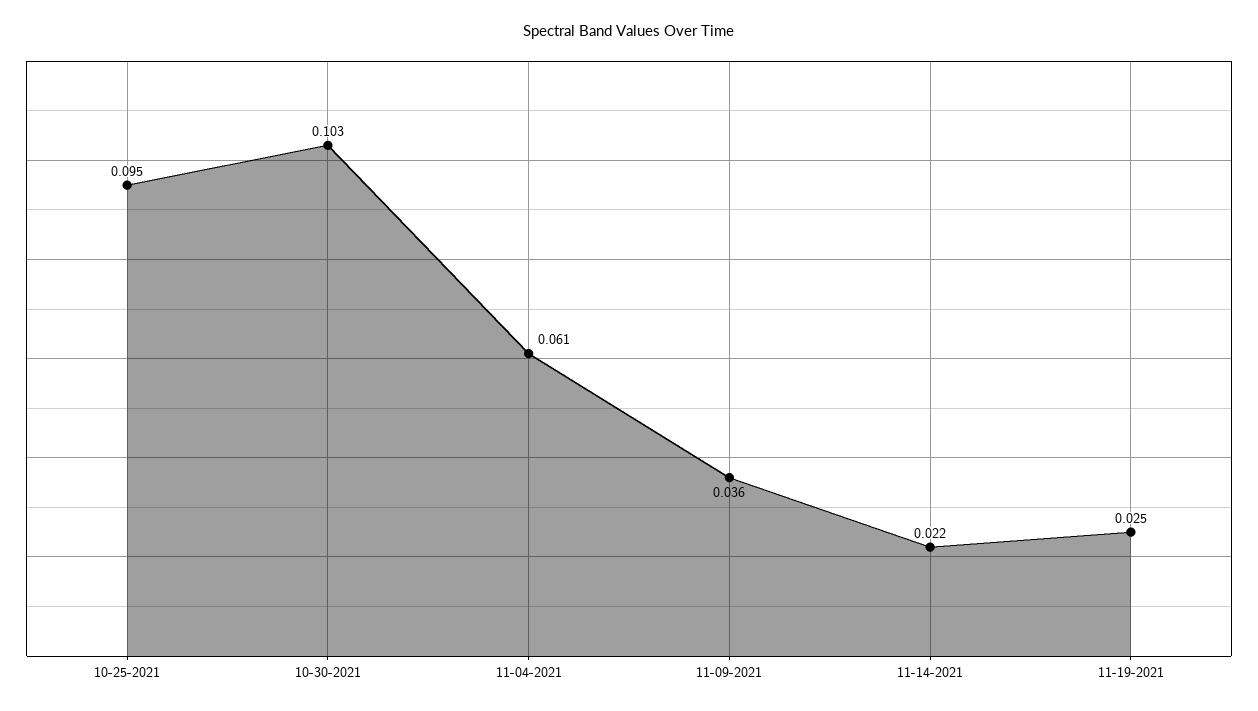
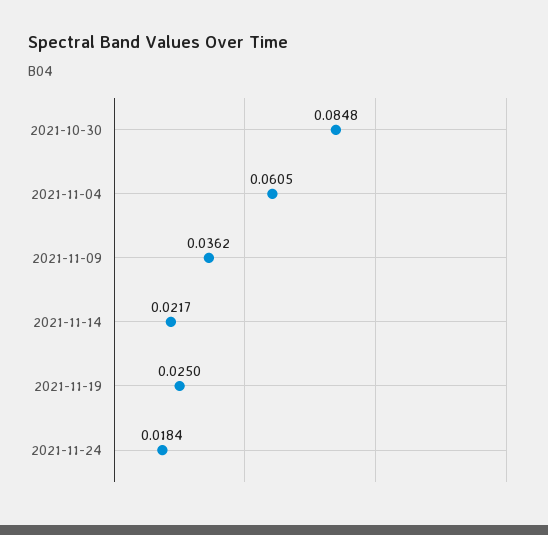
10-25-2021: 0.095 -> none
10-30-2021: 0.103 -> 0.0848
2021-11-24: none -> 0.0184

